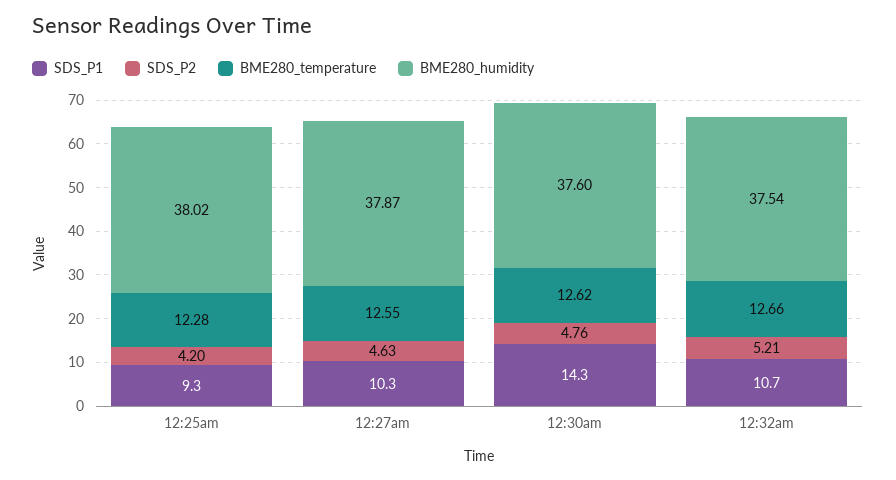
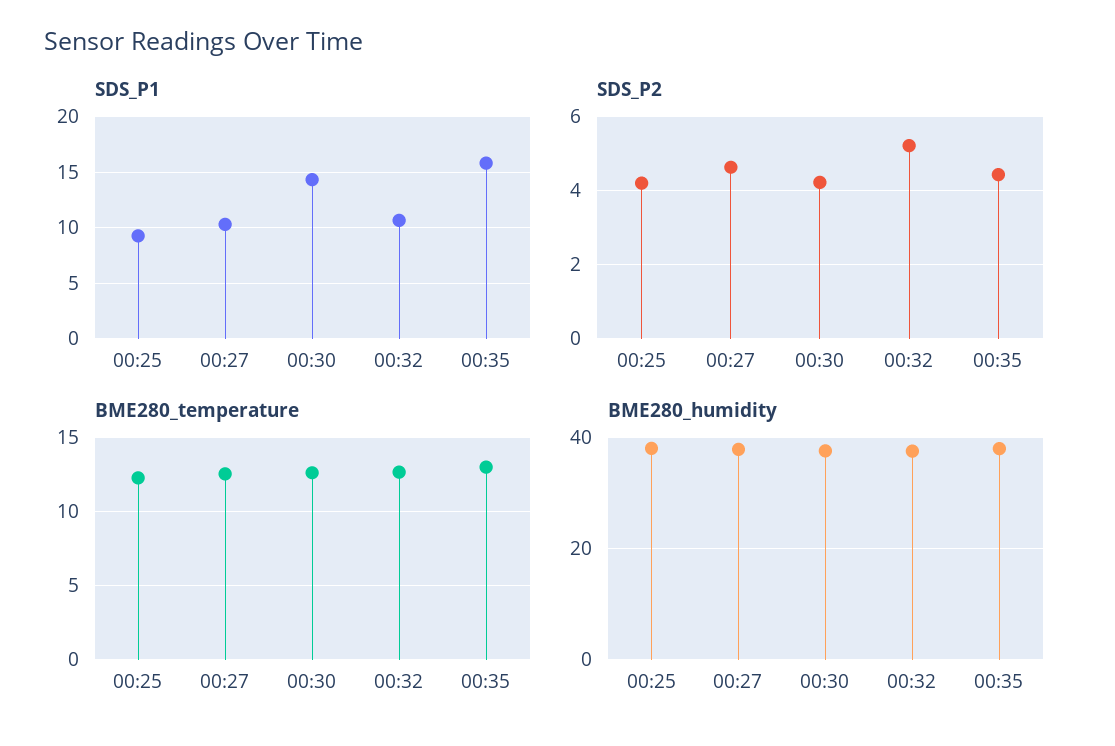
SDS_P2, 12:30am: 4.76 -> 4.2
SDS_P1, 00:35: none -> 16
SDS_P2, 00:35: none -> 4.4
BME280_temperature, 00:35: none -> 13
BME280_humidity, 00:35: none -> 38

